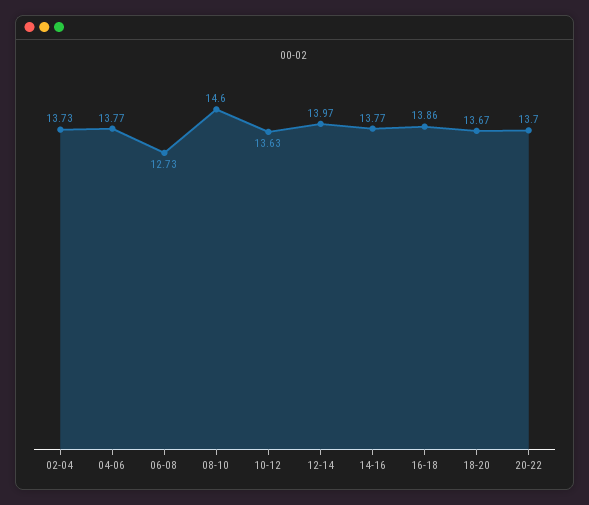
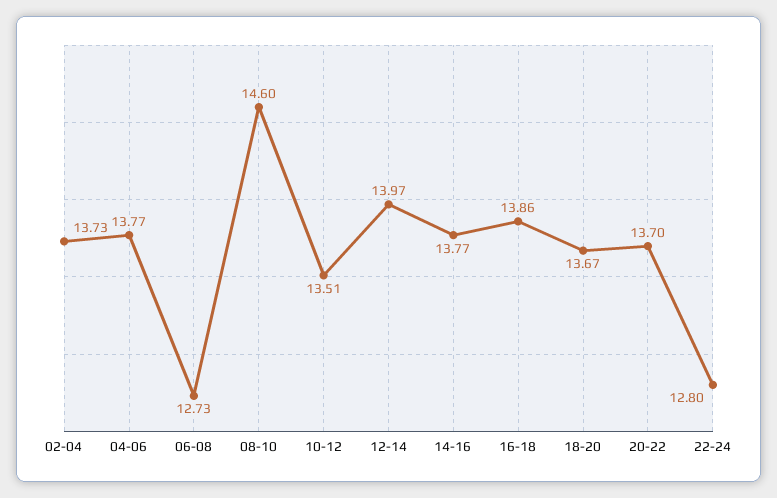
10-12: 13.63 -> 13.51
22-24: none -> 12.8

